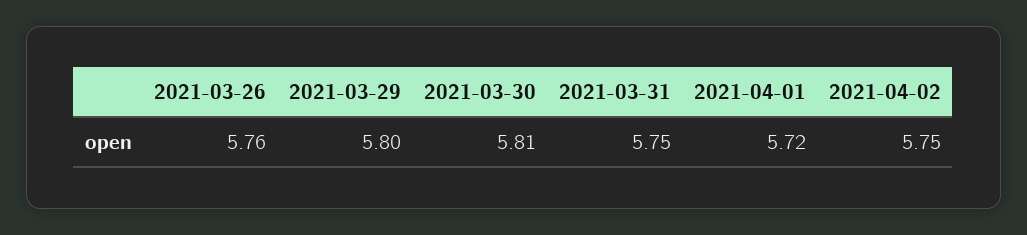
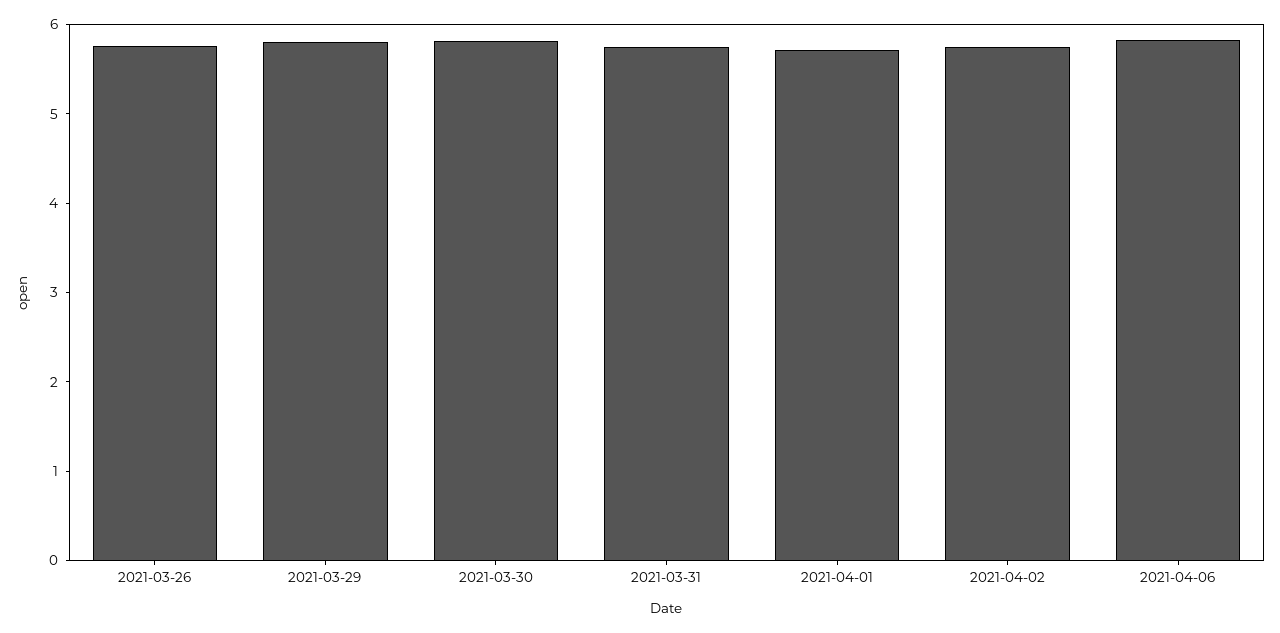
2021-04-06: none -> 5.8

